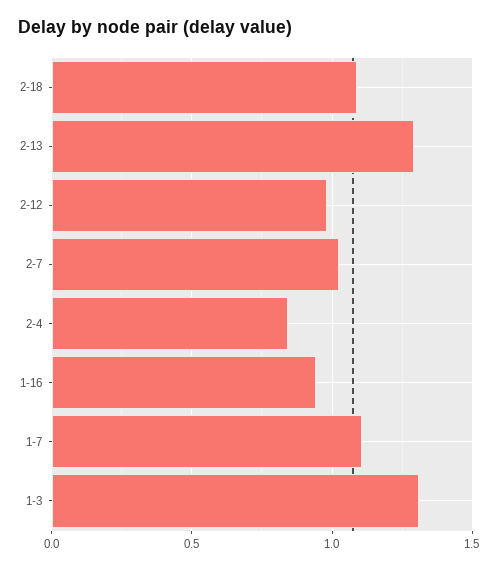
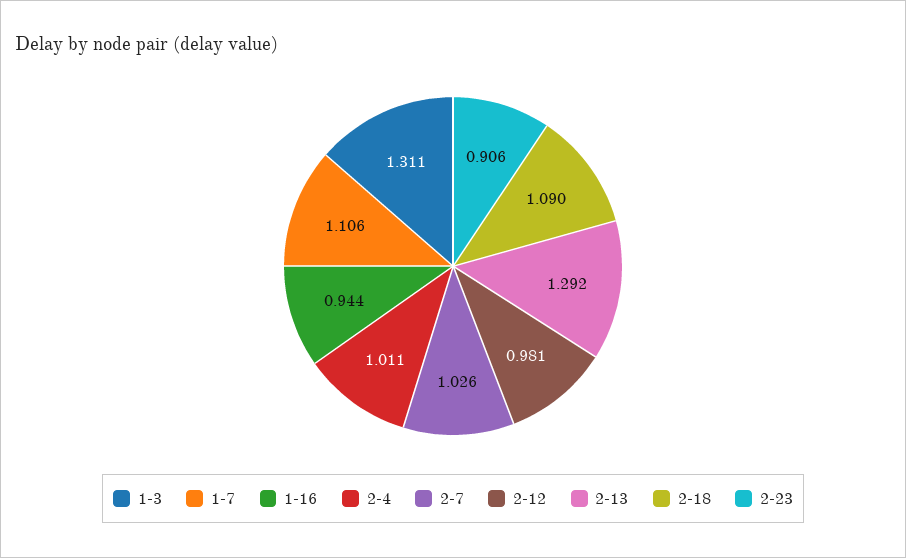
2-4: 0.85 -> 1.011
2-23: none -> 0.906

